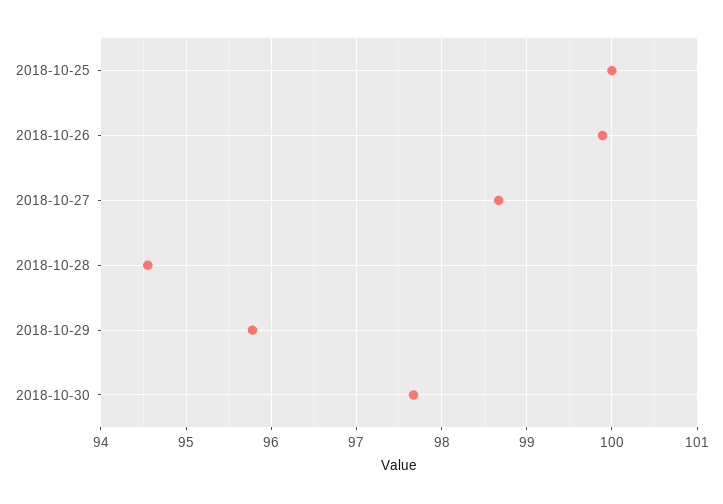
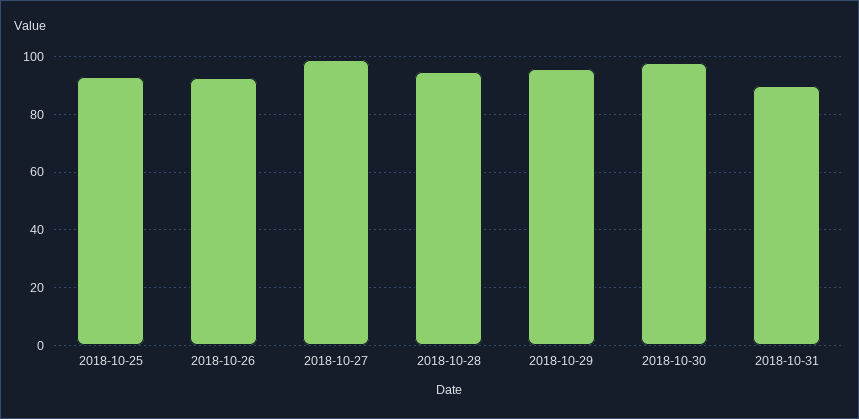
2018-10-25: 100 -> 92.5
2018-10-26: 99.9 -> 92.5
2018-10-31: none -> 90

